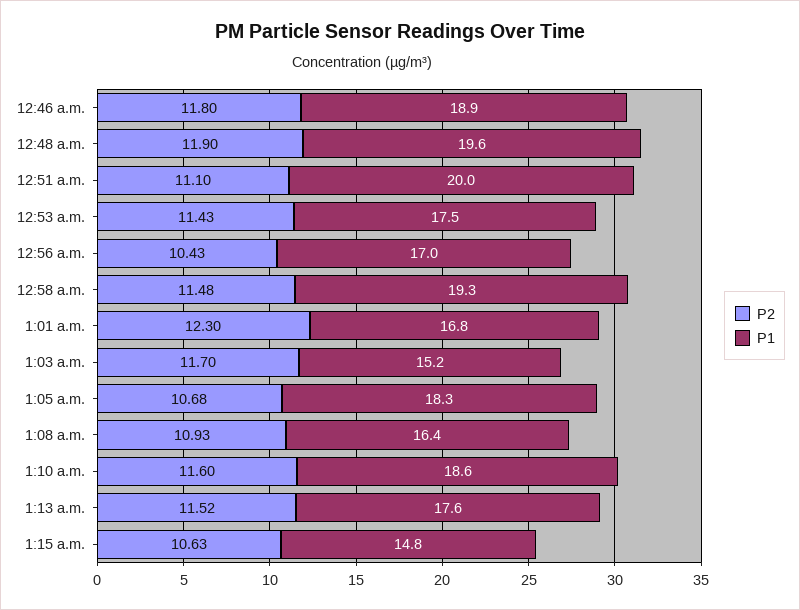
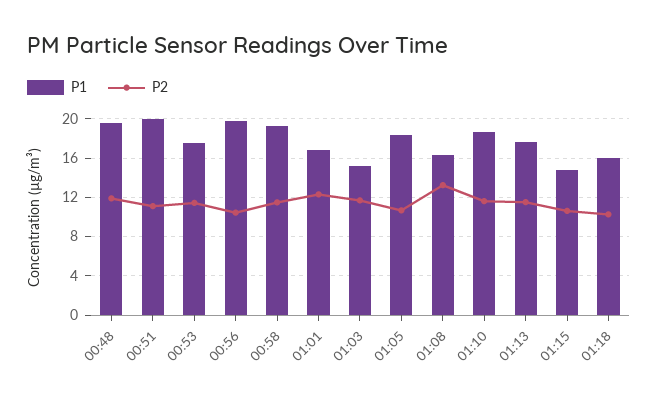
P2, 12:46 a.m.: 11.8 -> none
P1, 12:46 a.m.: 18.9 -> none
P1, 12:56 a.m.: 17 -> 20
P2, 1:08 a.m.: 10.93 -> 13
P1, 01:18: none -> 16
P2, 01:18: none -> 10

